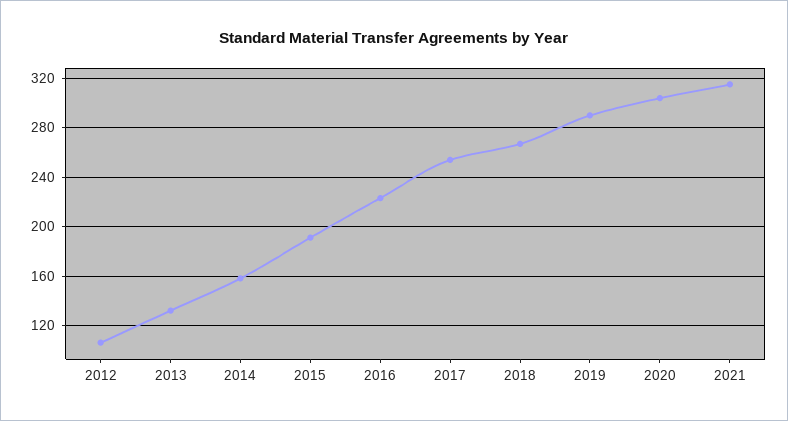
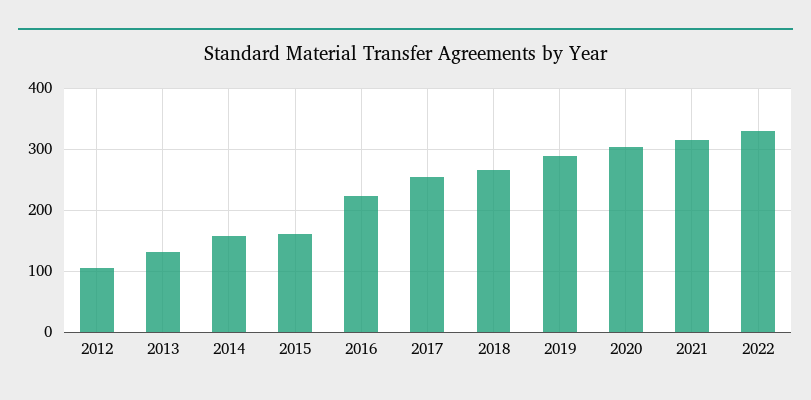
2015: 190 -> 160
2022: none -> 330

